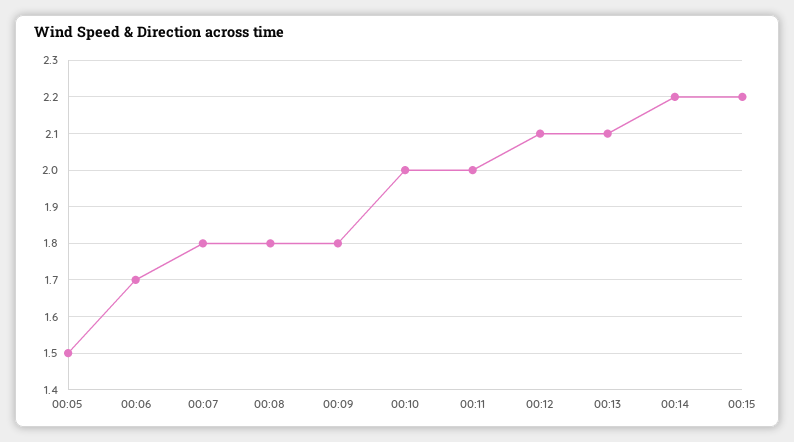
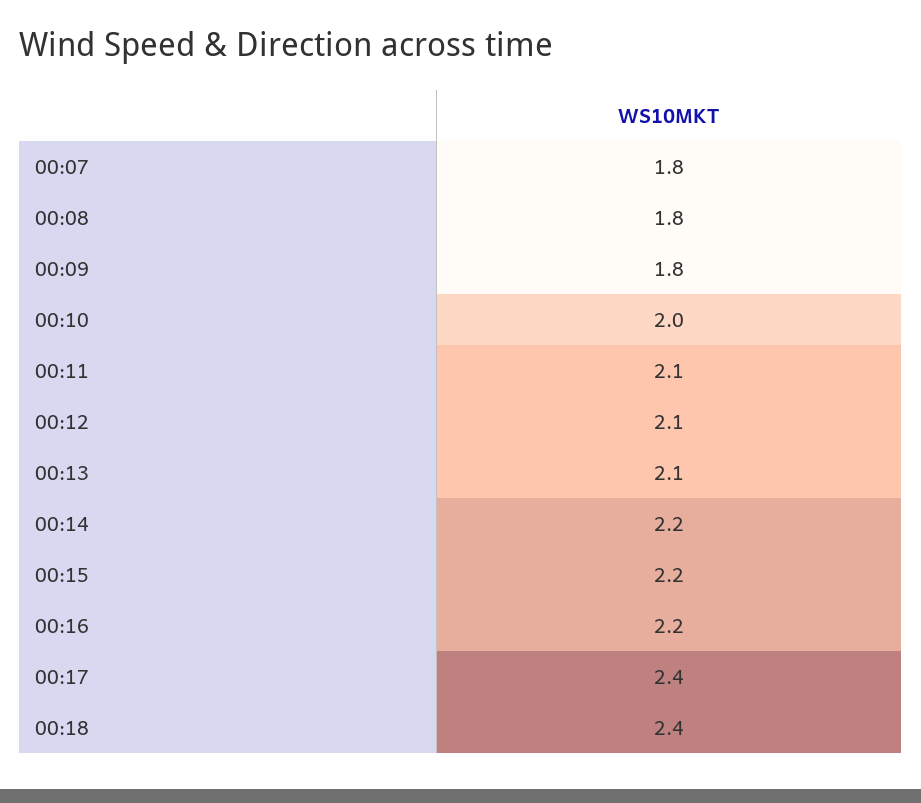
00:05: 1.5 -> none
00:06: 1.7 -> none
00:11: 2 -> 2.1
00:16: none -> 2.2
00:17: none -> 2.4
00:18: none -> 2.4

